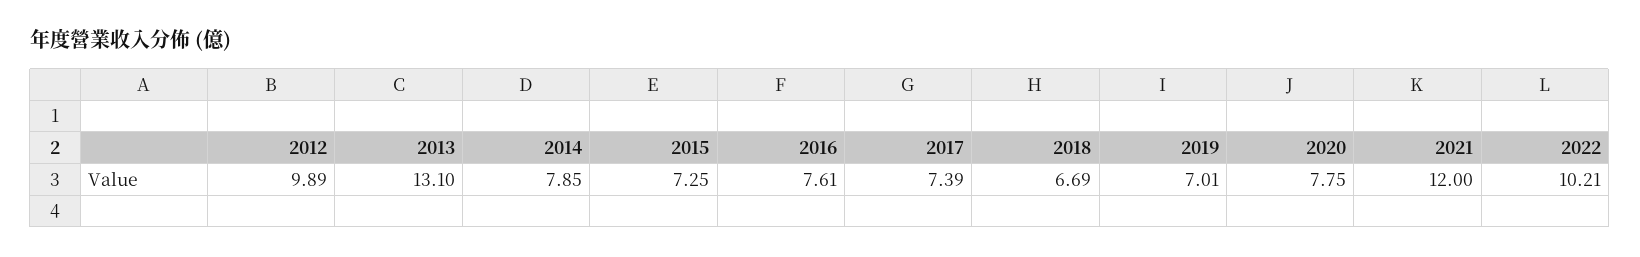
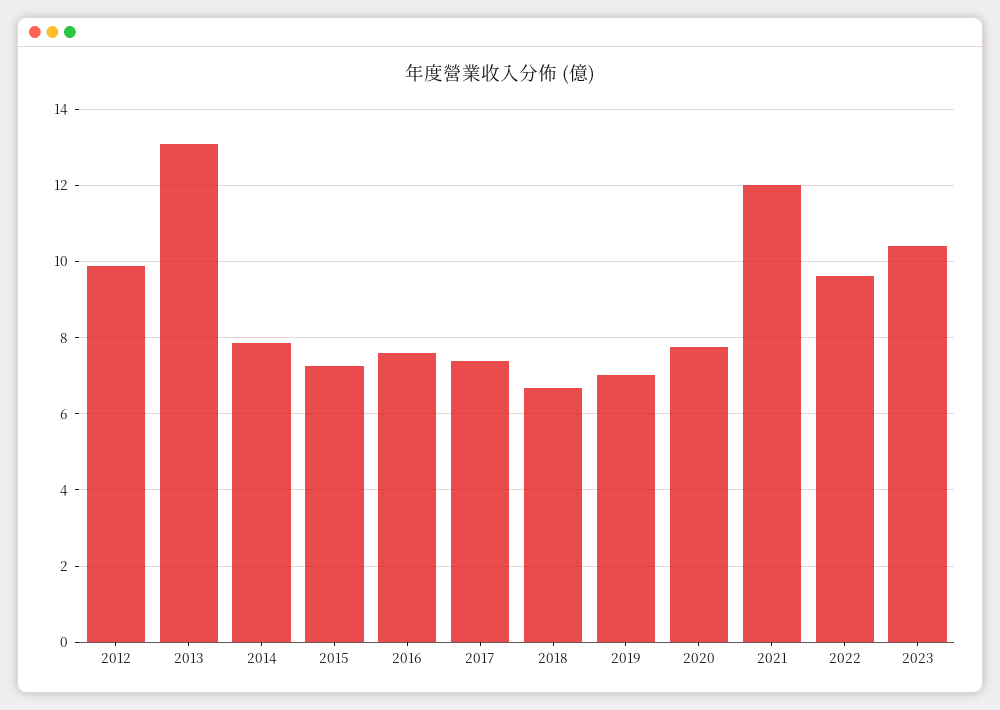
2022: 10.21 -> 9.6
2023: none -> 10.4

